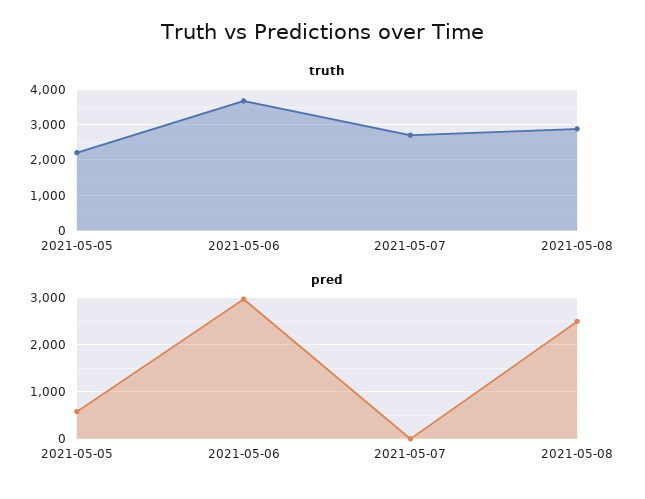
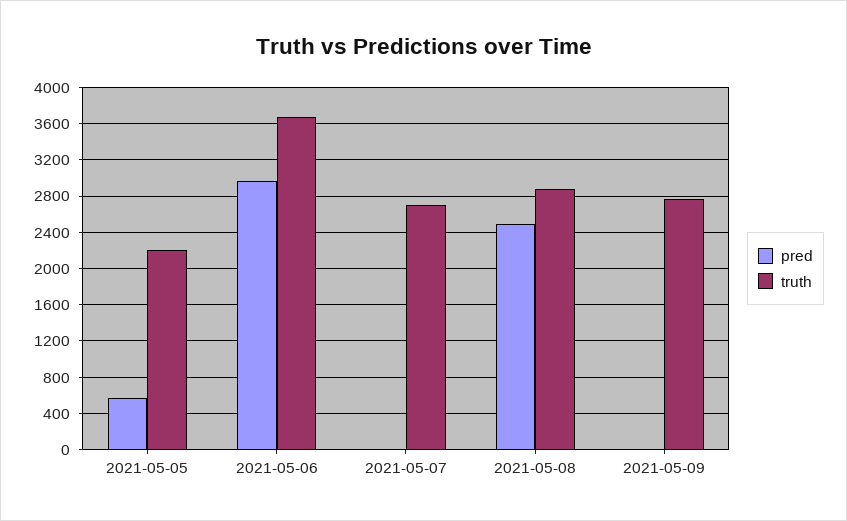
pred, 2021-05-09: none -> 0
truth, 2021-05-09: none -> 2800

